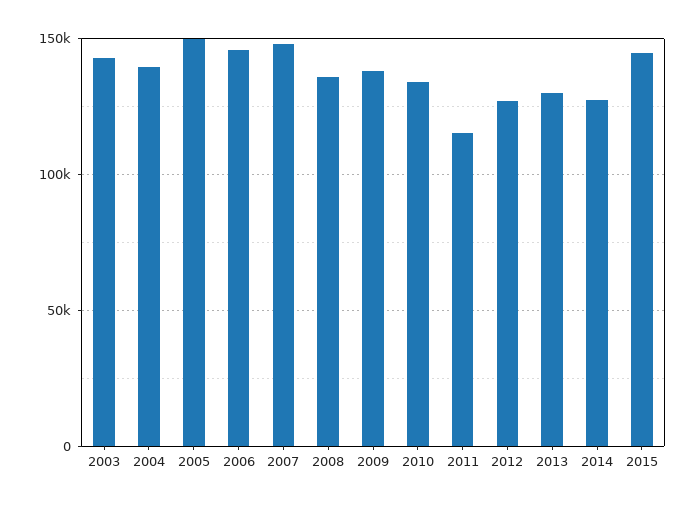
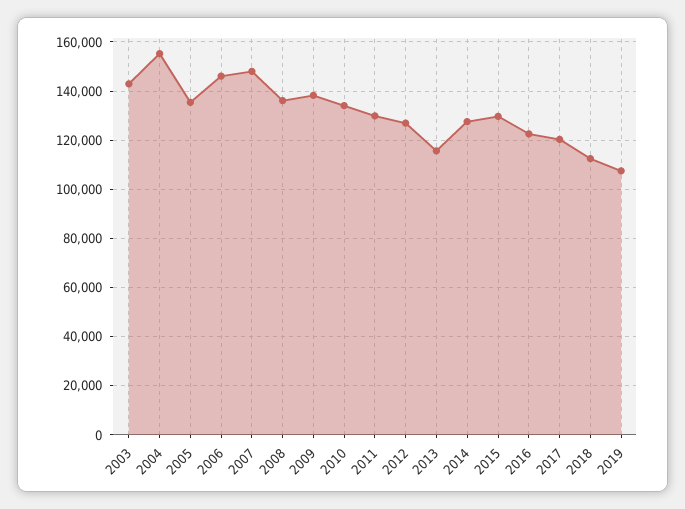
2004: 140000 -> 155000
2005: 150000 -> 135000
2011: 115000 -> 130000
2013: 130000 -> 115000
2015: 145000 -> 130000
2016: none -> 122500
2017: none -> 120000
2018: none -> 112500
2019: none -> 107500

